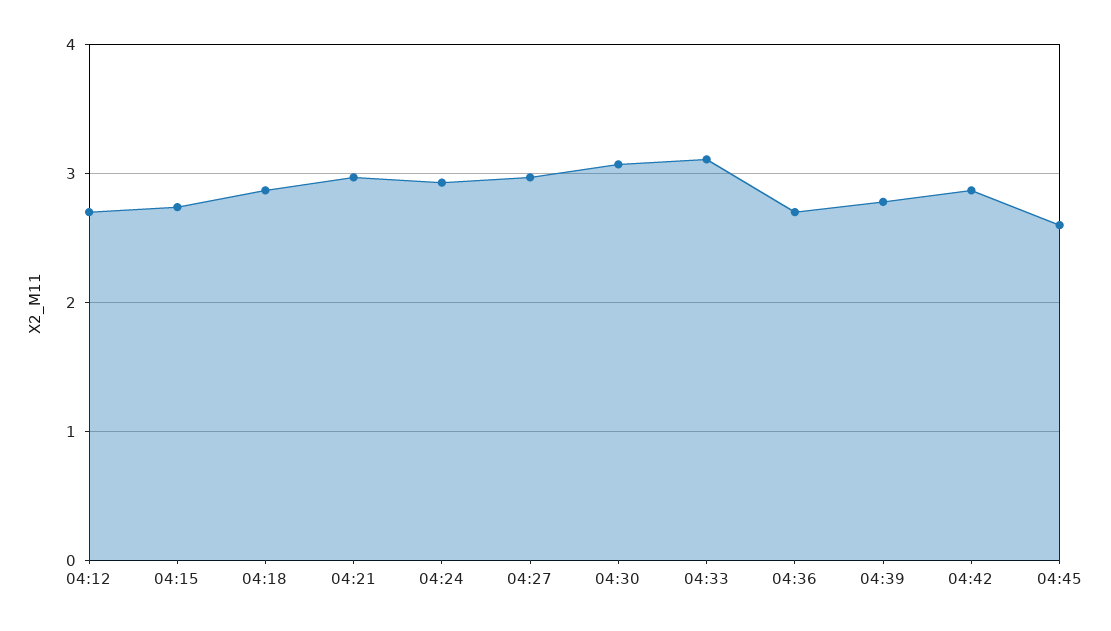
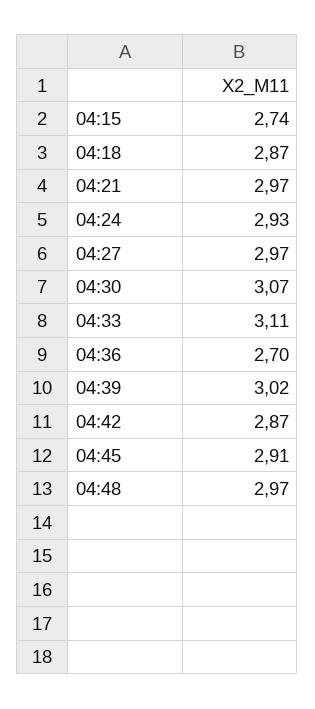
04:12: 2.7 -> none
04:39: 2.8 -> 3.02
04:45: 2.6 -> 2.91
04:48: none -> 2.97

